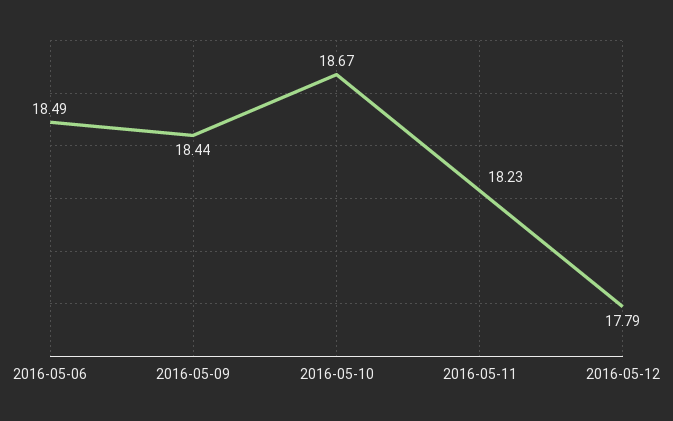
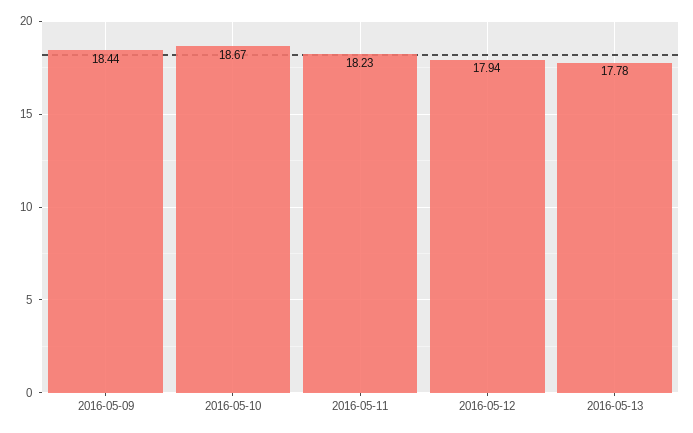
2016-05-06: 18.49 -> none
2016-05-12: 17.79 -> 17.94
2016-05-13: none -> 17.78

